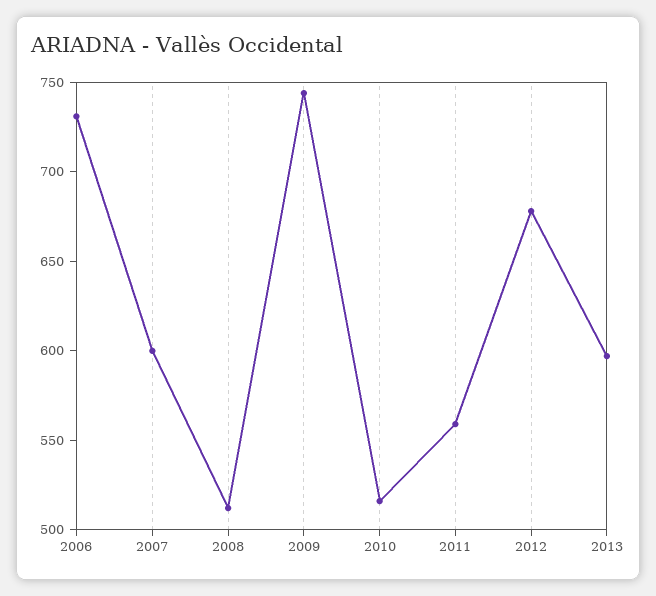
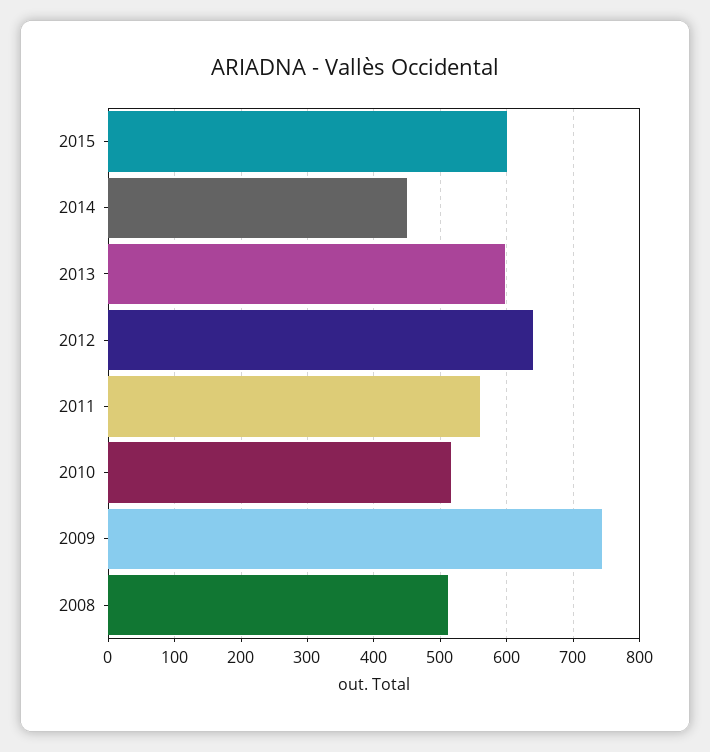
2006: 730 -> none
2007: 600 -> none
2012: 680 -> 640
2015: none -> 600
2014: none -> 450

